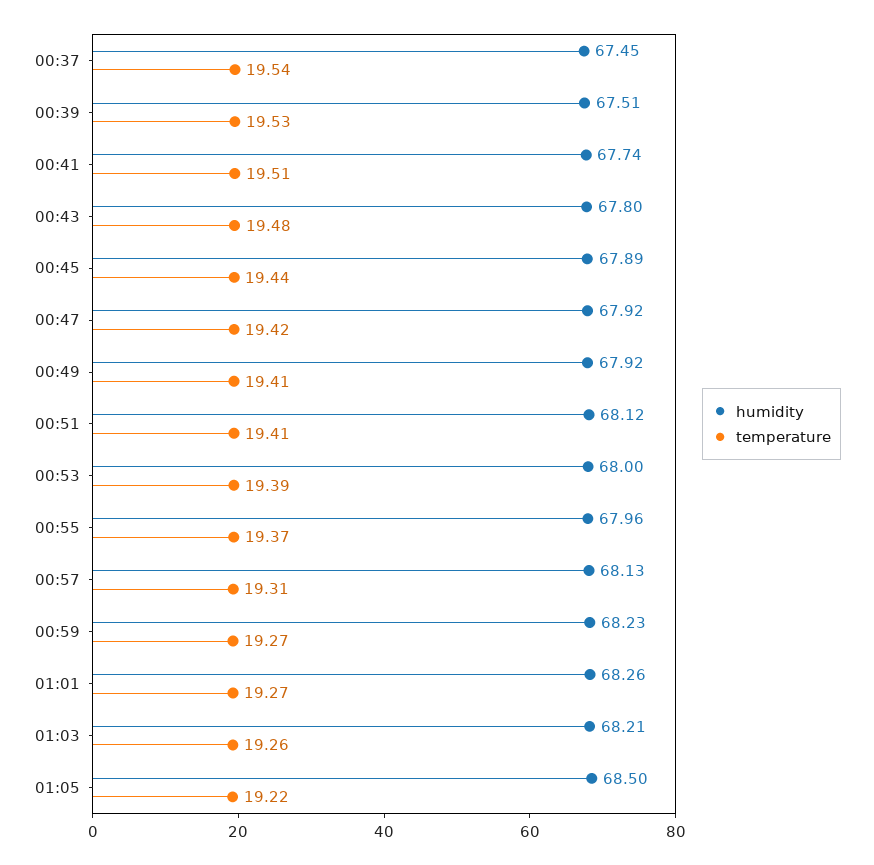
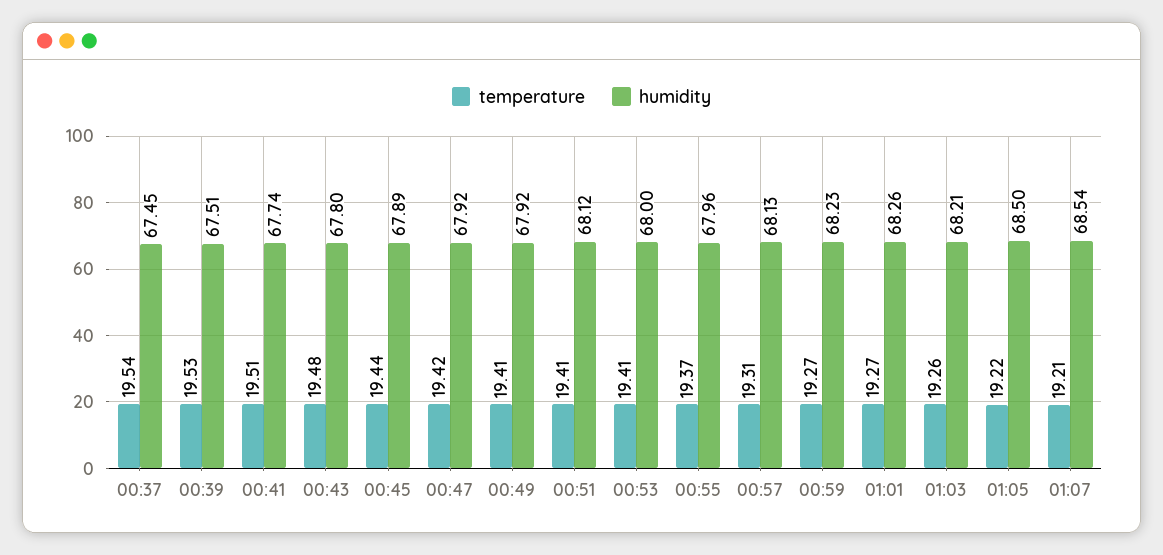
temperature, 00:53: 19.39 -> 19.41
temperature, 01:07: none -> 19.21
humidity, 01:07: none -> 68.54

